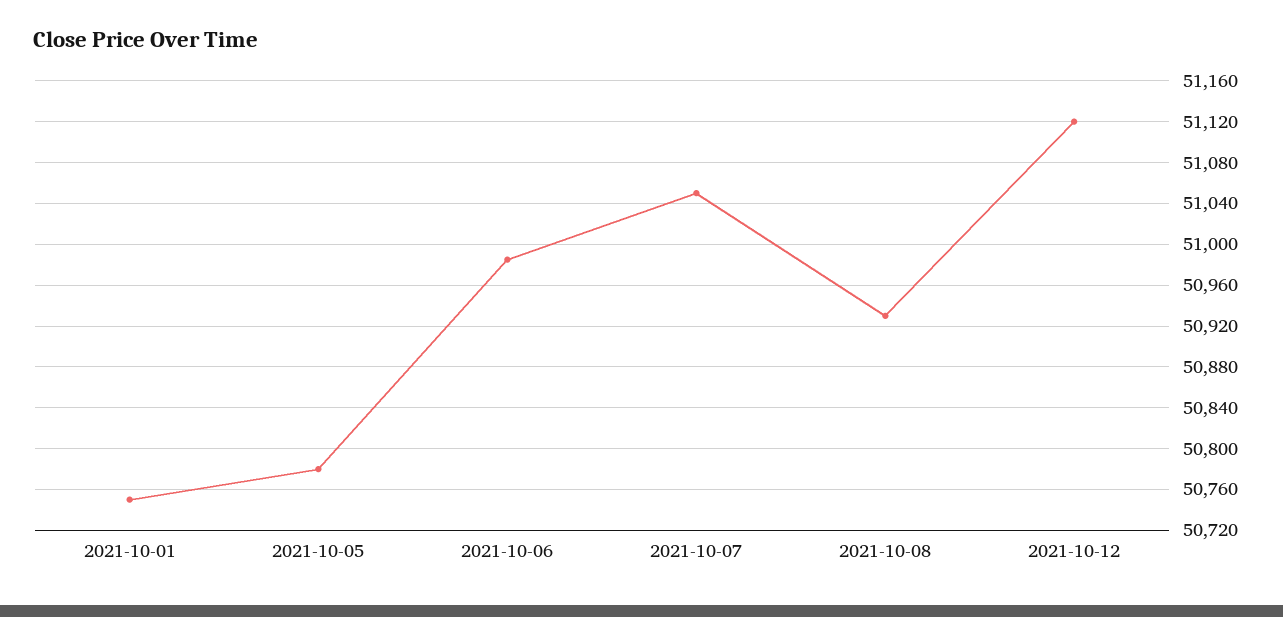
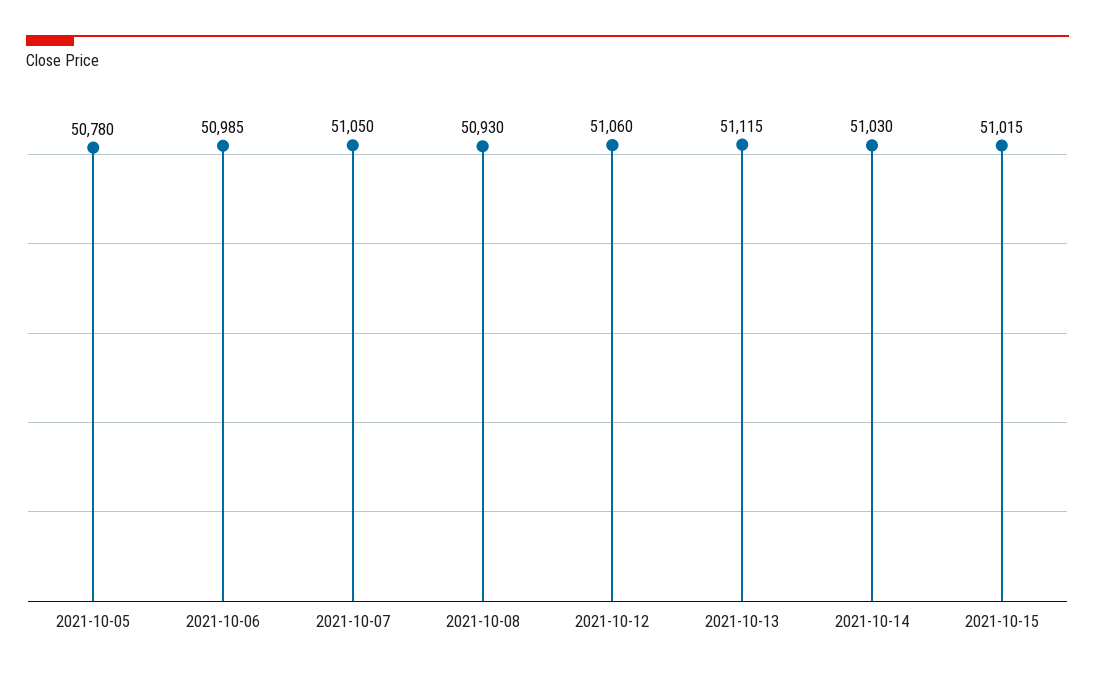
2021-10-01: 50750 -> none
2021-10-12: 51120 -> 51060
2021-10-13: none -> 51115
2021-10-14: none -> 51030
2021-10-15: none -> 51015

